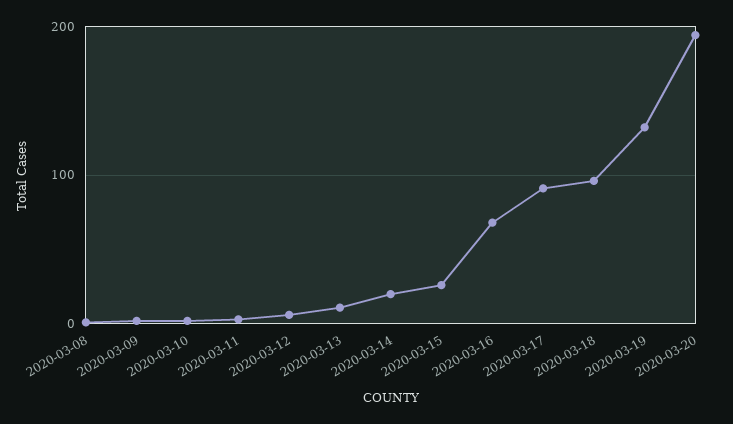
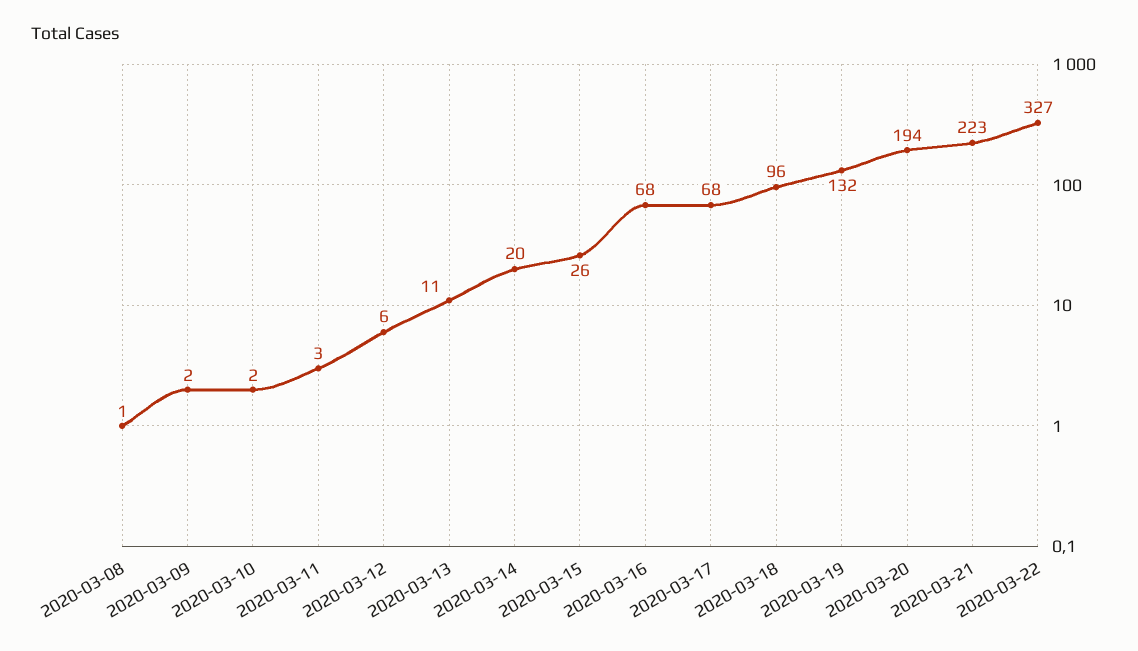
2020-03-17: 90 -> 68
2020-03-21: none -> 223
2020-03-22: none -> 327

